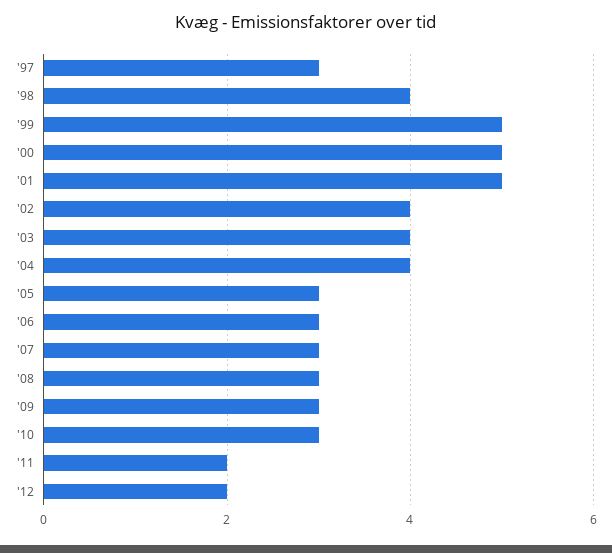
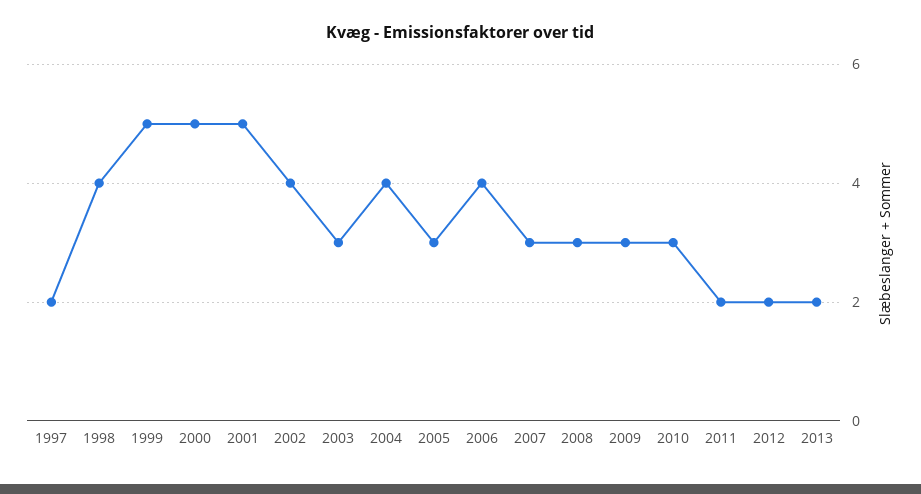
'97: 3 -> 2
'03: 4 -> 3
'06: 3 -> 4
2013: none -> 2

